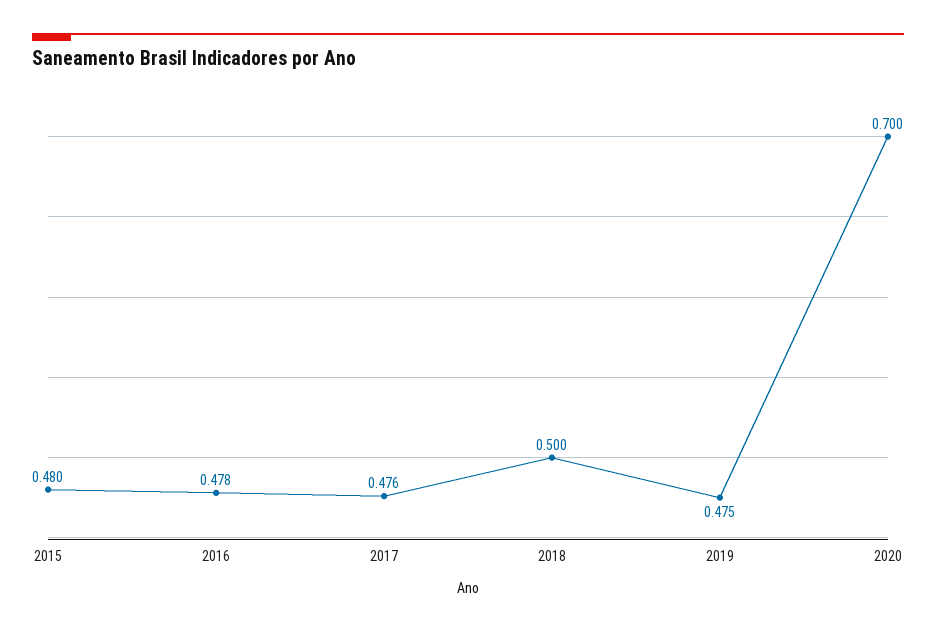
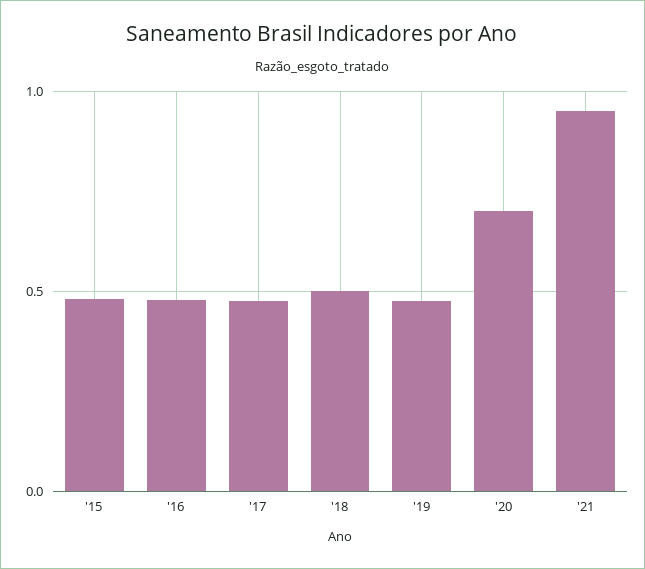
'21: none -> 0.95

